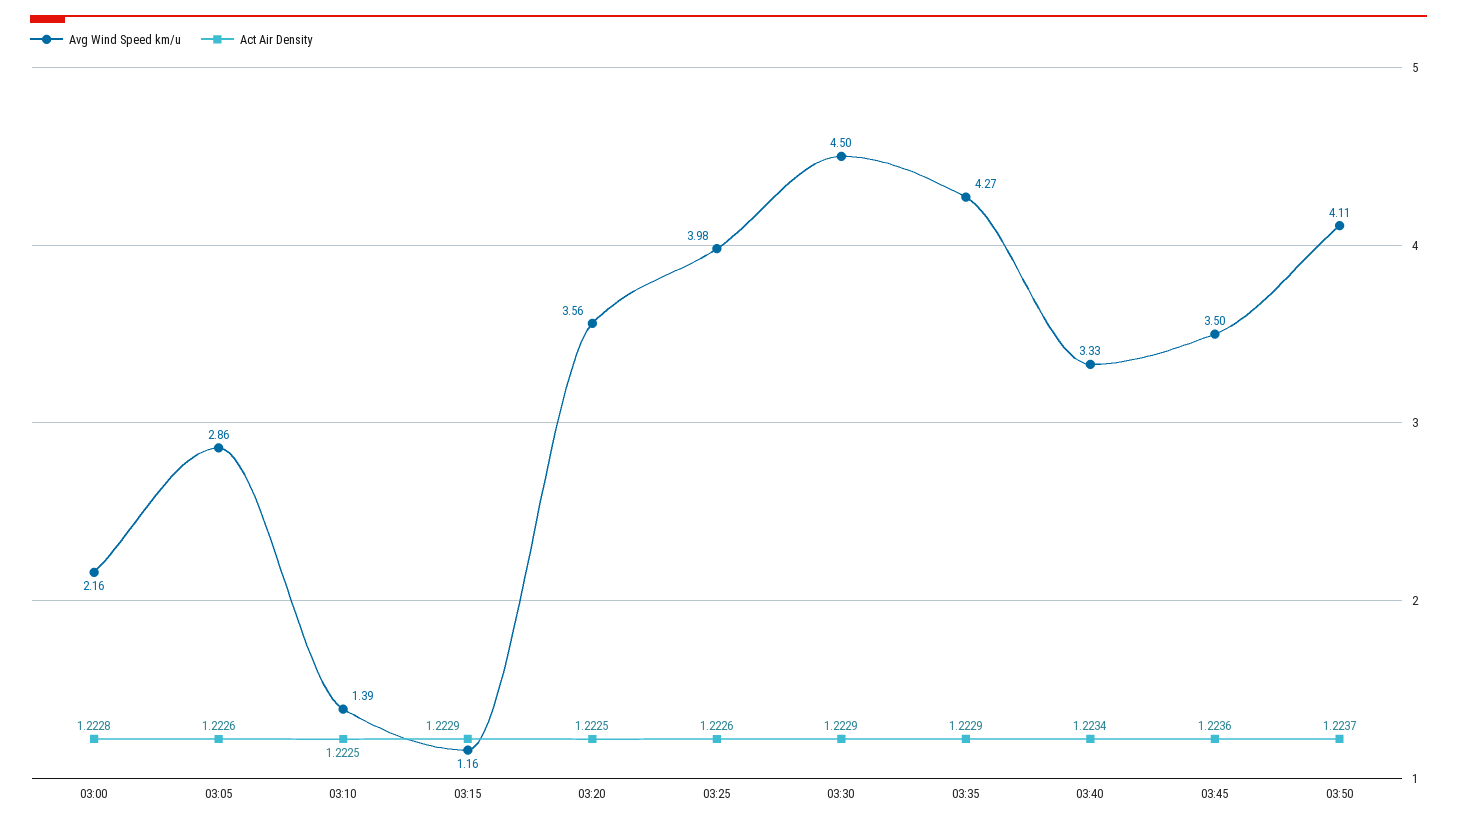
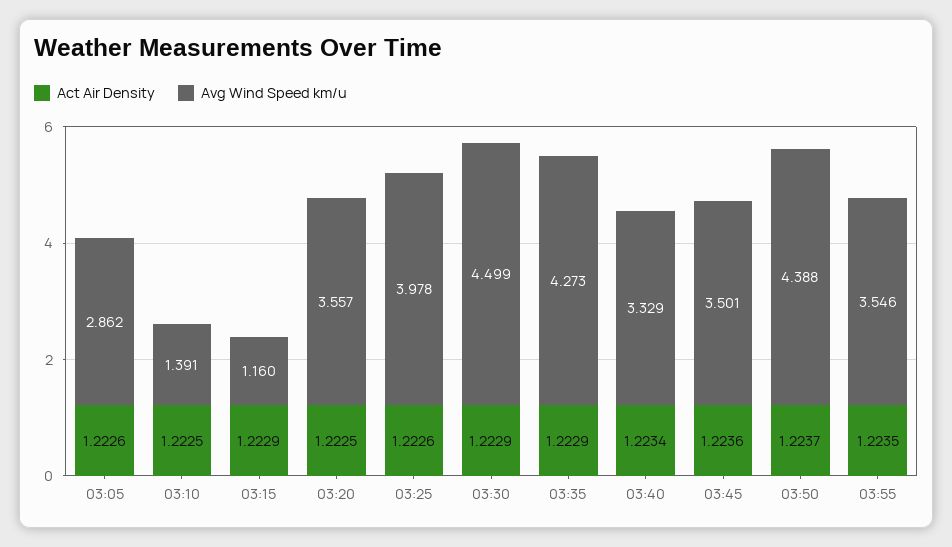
Avg Wind Speed km/u, 03:00: 2.16 -> none
Act Air Density, 03:00: 1.2228 -> none
Avg Wind Speed km/u, 03:50: 4.11 -> 4.388
Act Air Density, 03:55: none -> 1.2235
Avg Wind Speed km/u, 03:55: none -> 3.546

